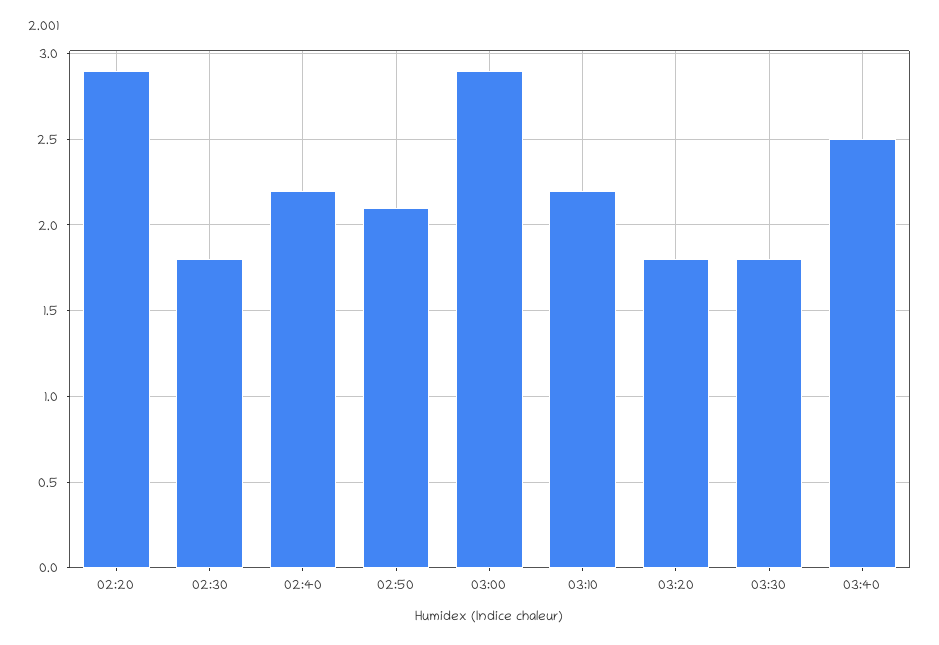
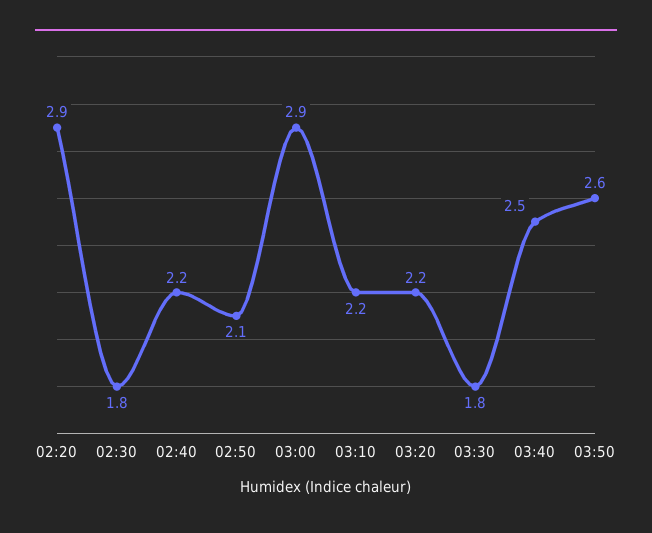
03:20: 1.8 -> 2.2
03:50: none -> 2.6

